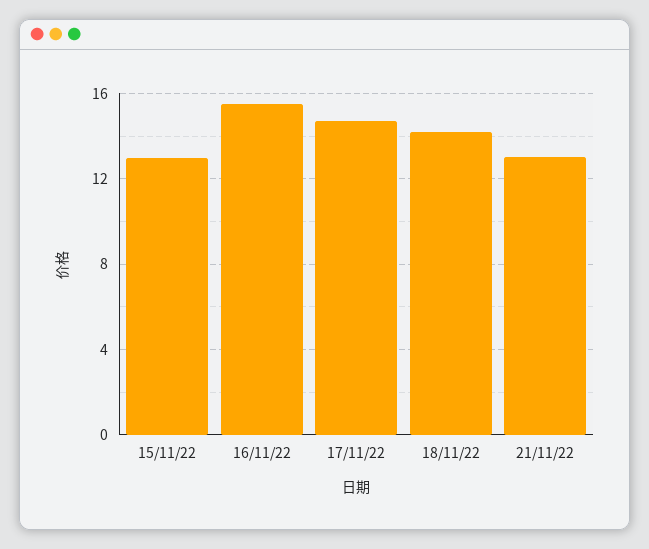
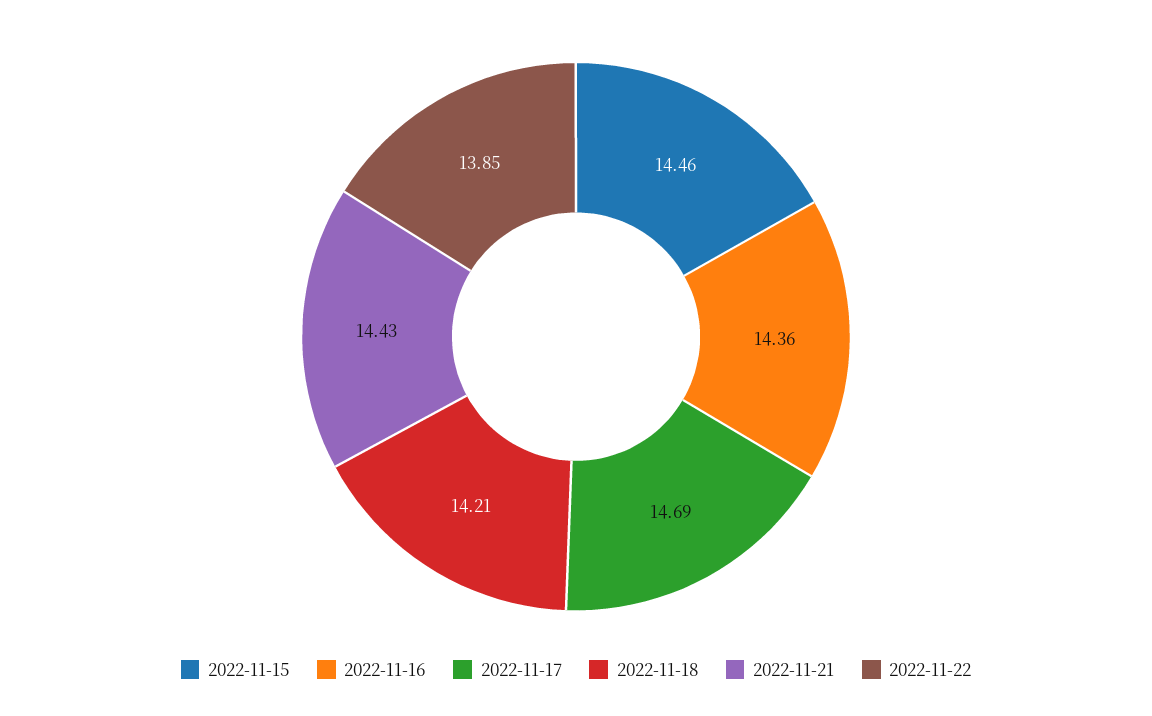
15/11/22: 13 -> 14.46
16/11/22: 15.5 -> 14.36
21/11/22: 13 -> 14.43
2022-11-22: none -> 13.85

